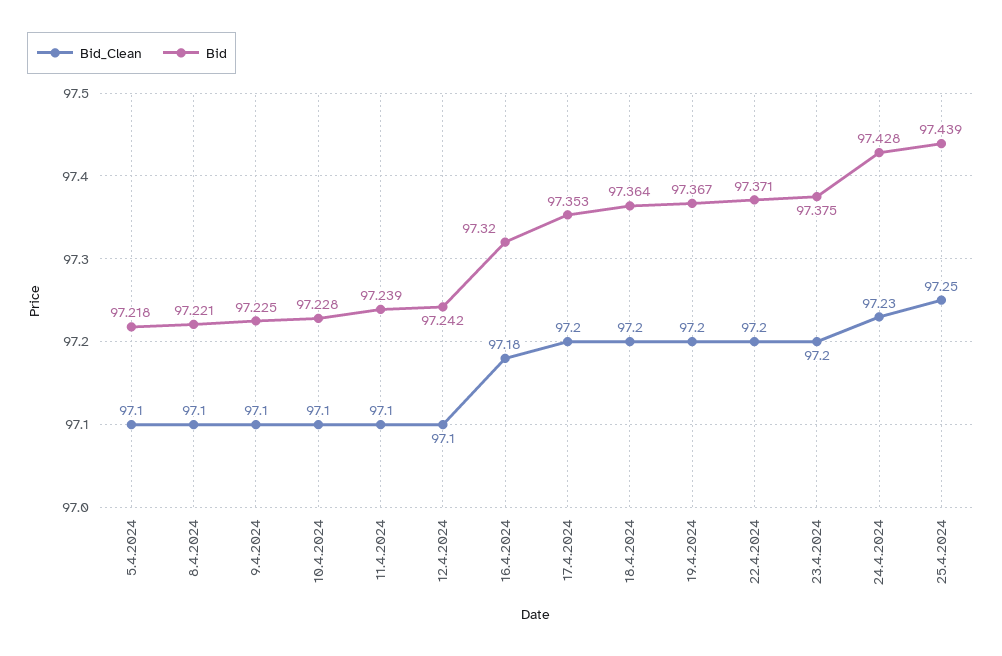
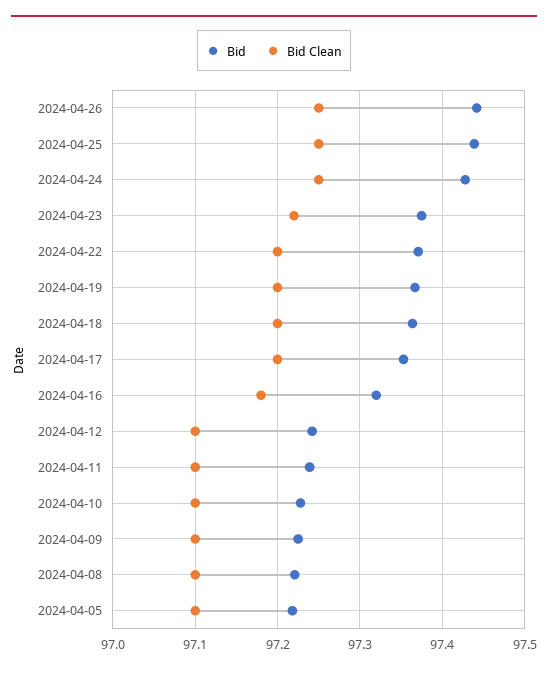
Bid_Clean, 23.4.2024: 97.2 -> 97.22
Bid_Clean, 24.4.2024: 97.23 -> 97.25
Bid, 2024-04-26: none -> 97.44
Bid_Clean, 2024-04-26: none -> 97.25

